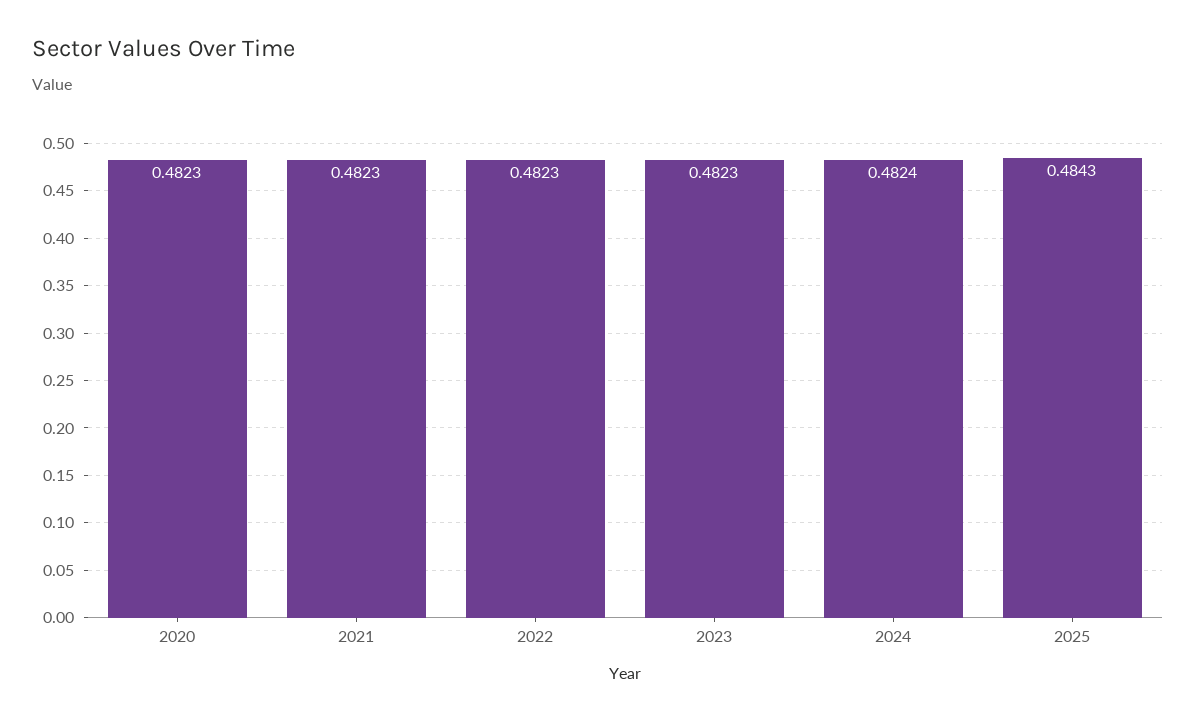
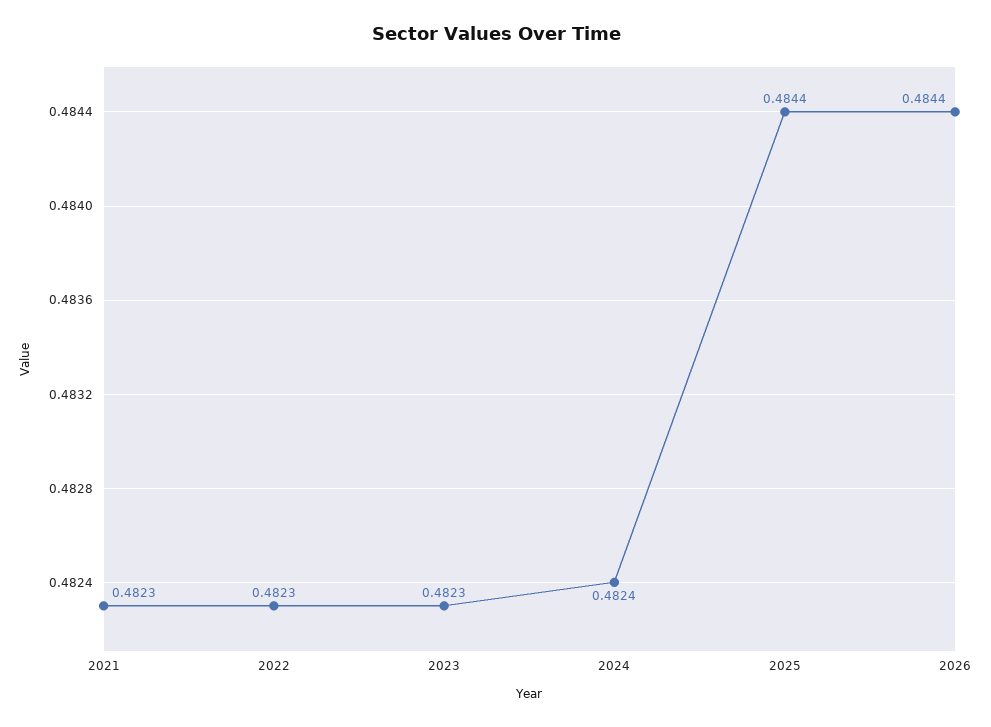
2020: 0.4823 -> none
2025: 0.4843 -> 0.4844
2026: none -> 0.4844

